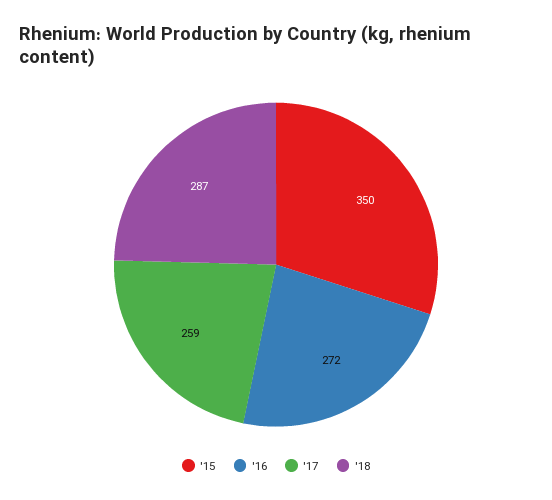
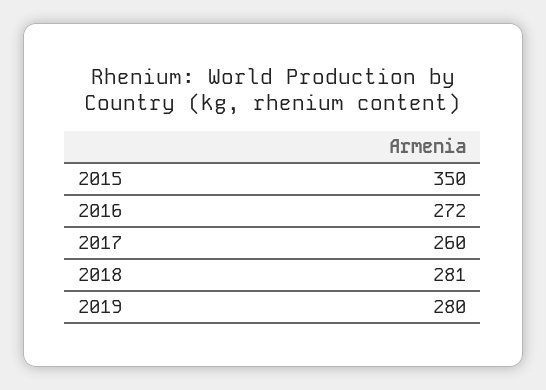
'17: 259 -> 260
'18: 287 -> 281
2019: none -> 280

